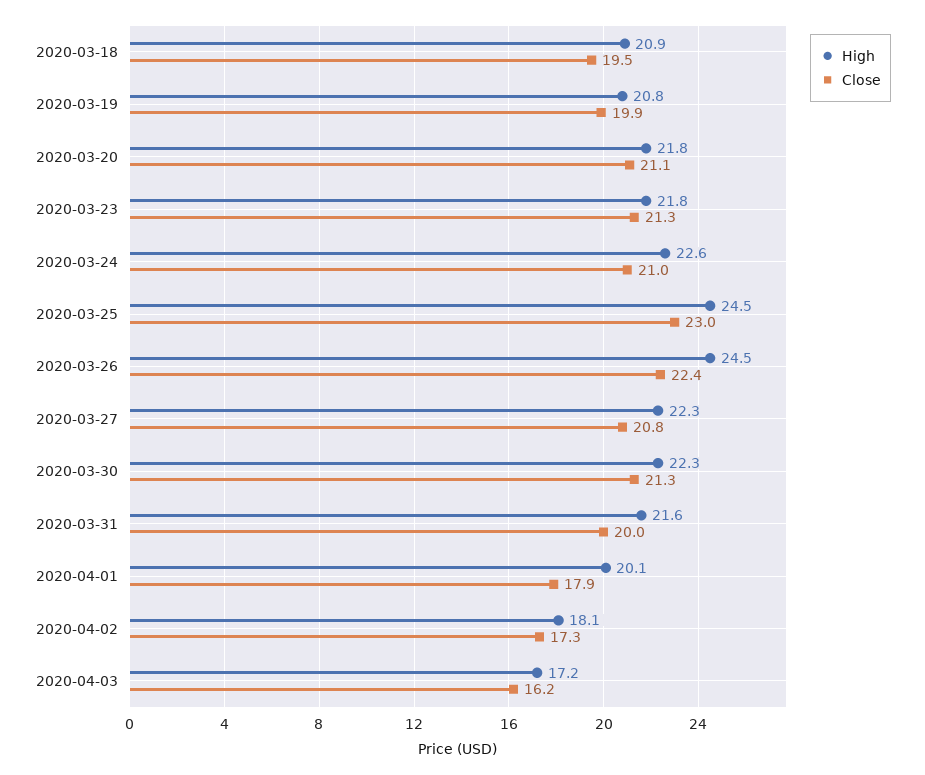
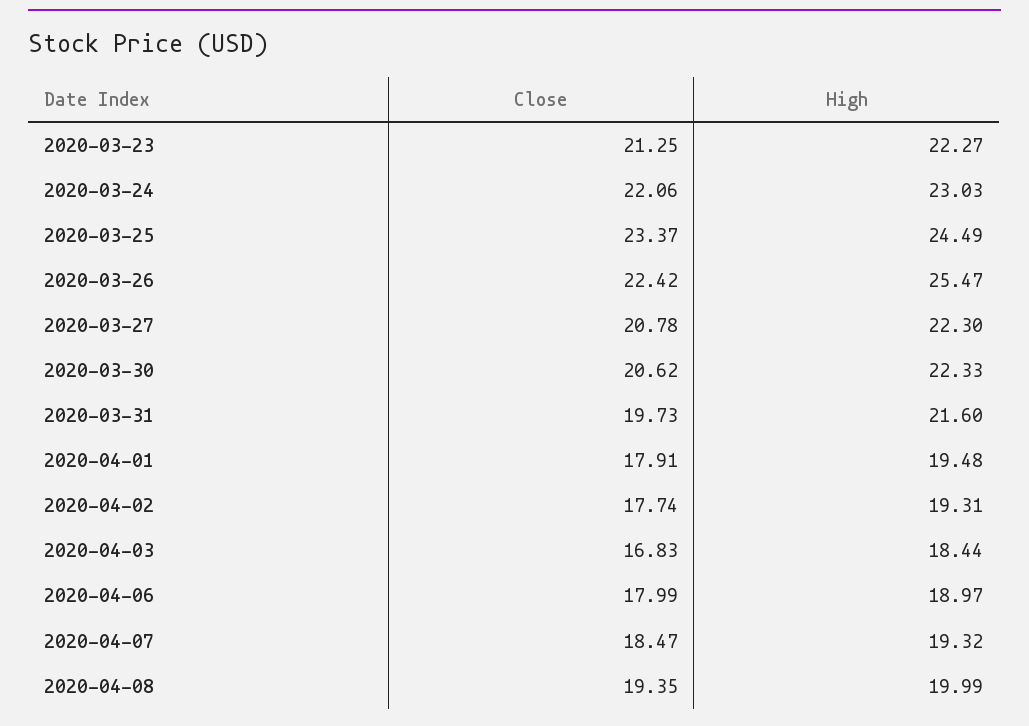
High, 2020-03-18: 20.9 -> none
Close, 2020-03-18: 19.5 -> none
High, 2020-03-19: 20.8 -> none
Close, 2020-03-19: 19.9 -> none
High, 2020-03-20: 21.8 -> none
Close, 2020-03-20: 21.1 -> none
High, 2020-03-23: 21.8 -> 22.27
High, 2020-03-24: 22.6 -> 23.03
Close, 2020-03-24: 21 -> 22.06
Close, 2020-03-25: 23 -> 23.37
High, 2020-03-26: 24.5 -> 25.47
Close, 2020-03-30: 21.3 -> 20.62
Close, 2020-03-31: 20 -> 19.73
High, 2020-04-01: 20.1 -> 19.48
High, 2020-04-02: 18.1 -> 19.31
Close, 2020-04-02: 17.3 -> 17.74
High, 2020-04-03: 17.2 -> 18.44
Close, 2020-04-03: 16.2 -> 16.83
Close, 2020-04-06: none -> 17.99
High, 2020-04-06: none -> 18.97
Close, 2020-04-07: none -> 18.47
High, 2020-04-07: none -> 19.32
Close, 2020-04-08: none -> 19.35
High, 2020-04-08: none -> 19.99

